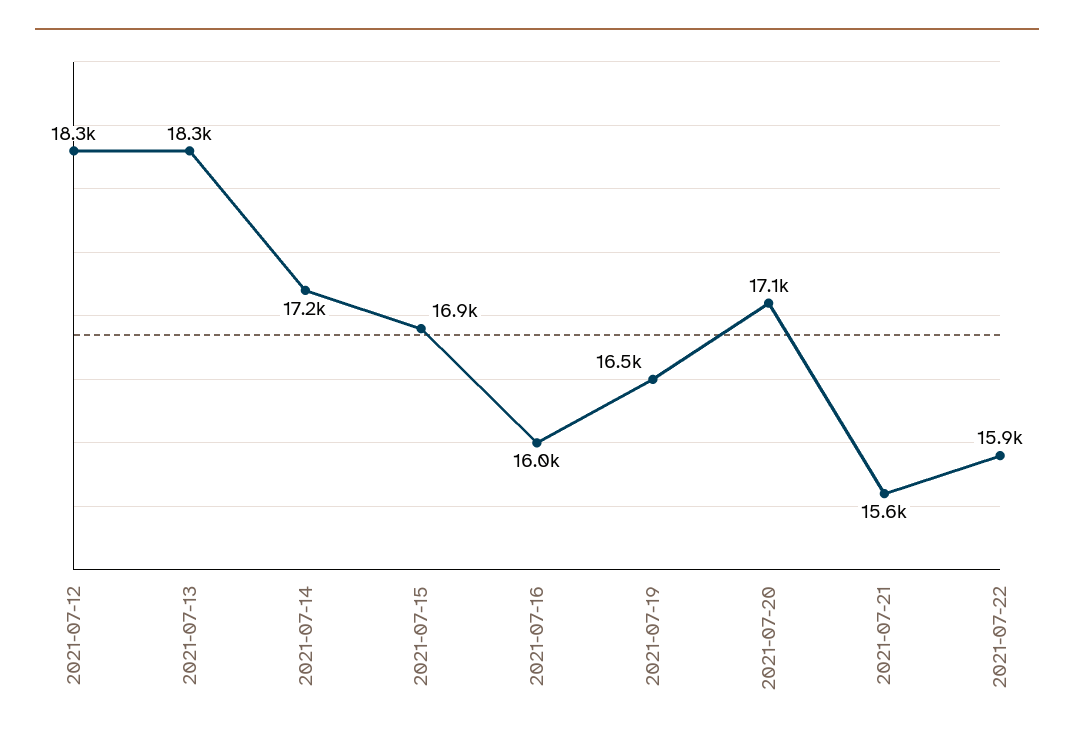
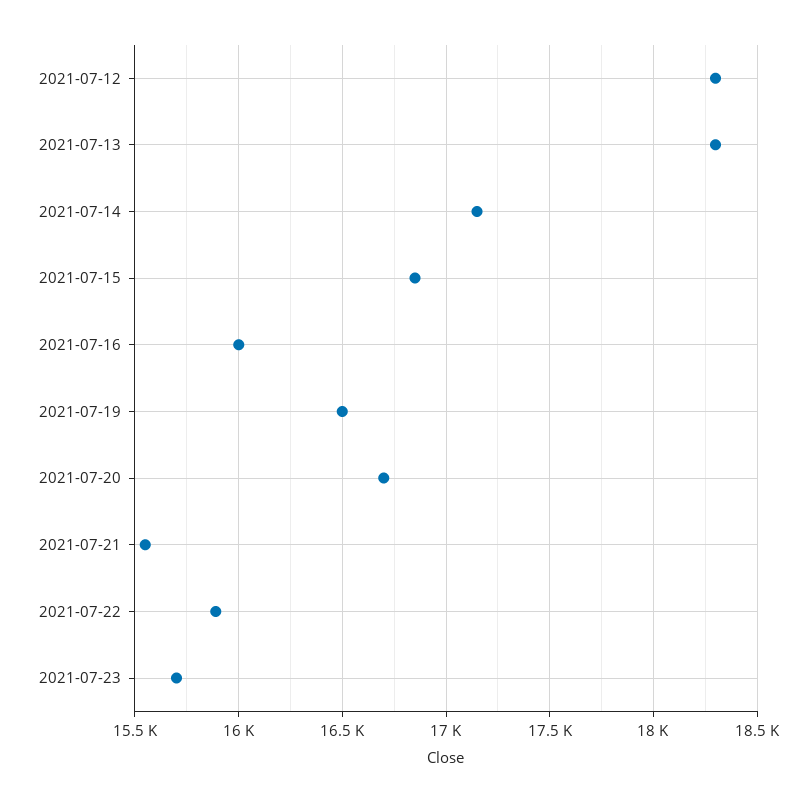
2021-07-20: 17100 -> 16700
2021-07-23: none -> 15700

